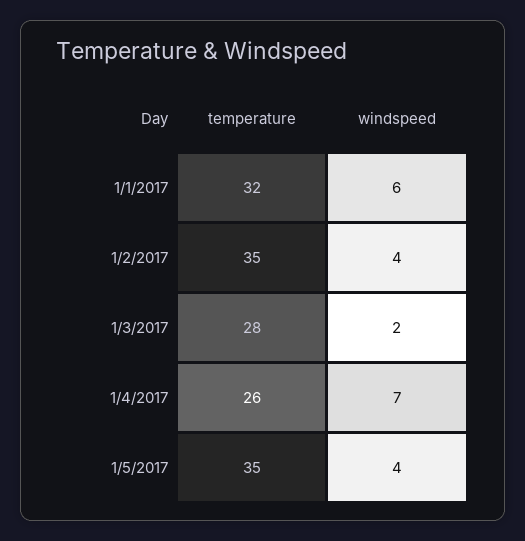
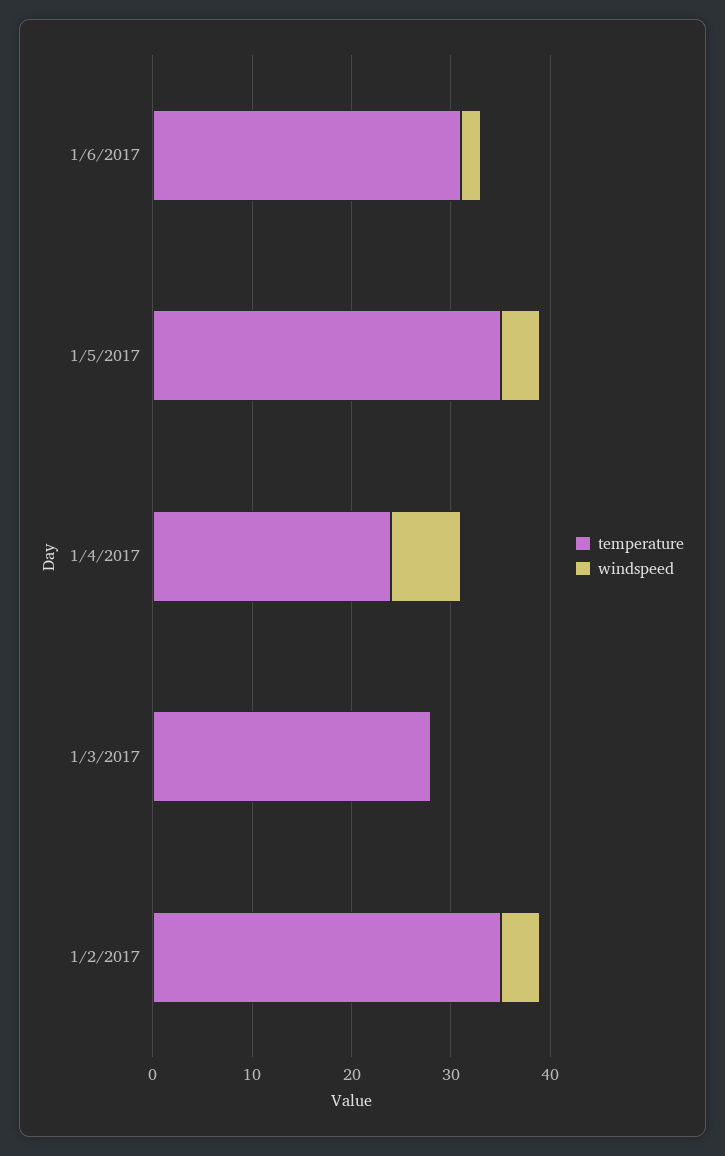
temperature, 1/1/2017: 32 -> none
windspeed, 1/1/2017: 6 -> none
windspeed, 1/3/2017: 2 -> 0
temperature, 1/4/2017: 26 -> 24
temperature, 1/6/2017: none -> 31
windspeed, 1/6/2017: none -> 2

